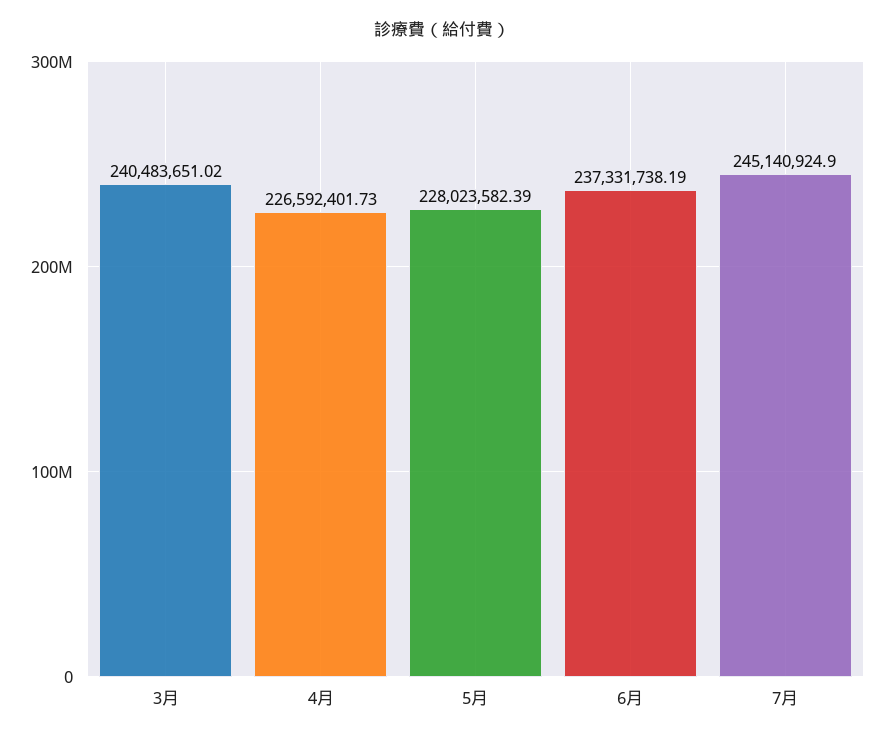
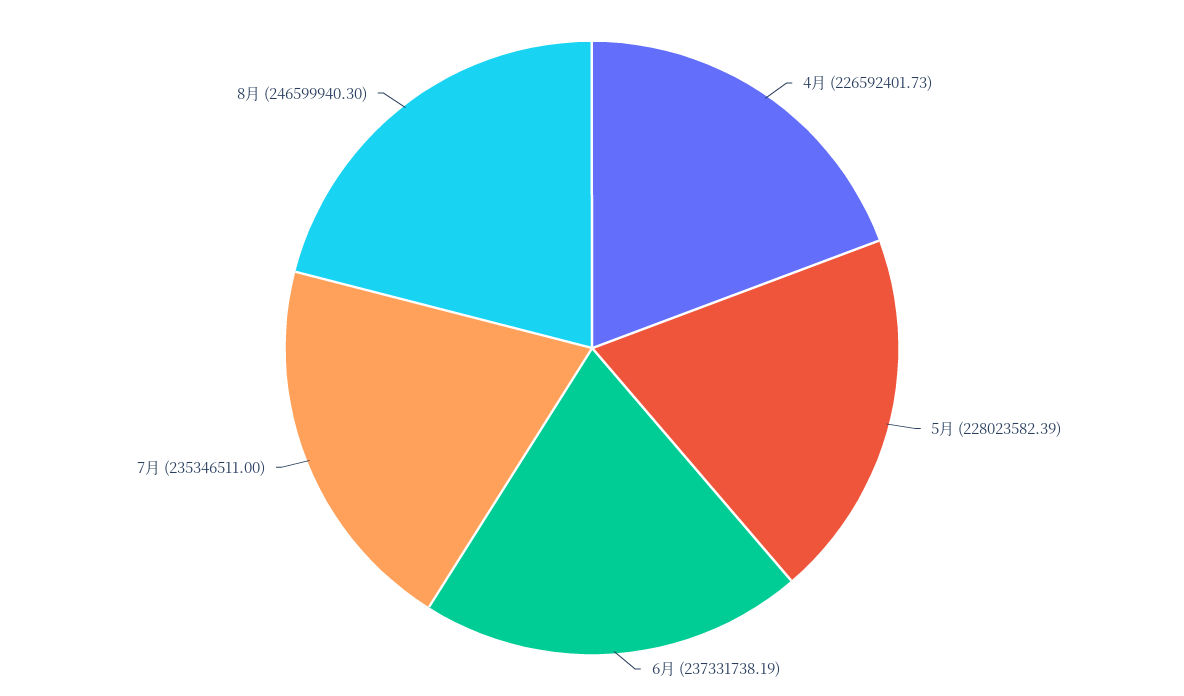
3月: 240483651.02 -> none
7月: 245140924.9 -> 235346511
8月: none -> 246599940.3

